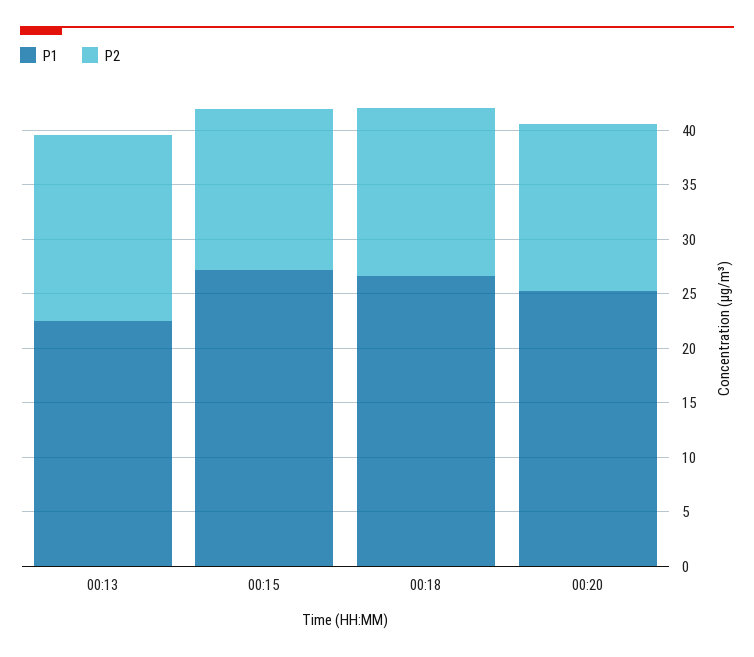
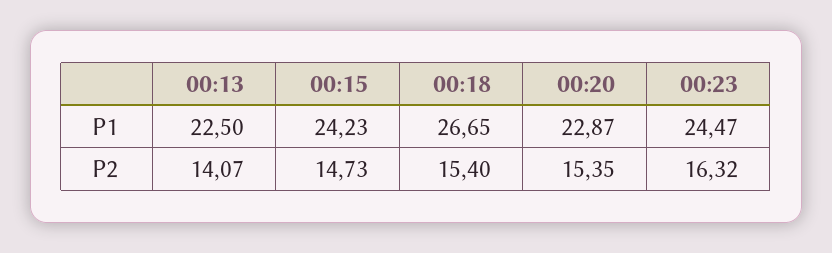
P2, 00:13: 17 -> 14.07
P1, 00:15: 27 -> 24.23
P1, 00:20: 25 -> 22.87
P1, 00:23: none -> 24.47
P2, 00:23: none -> 16.32

